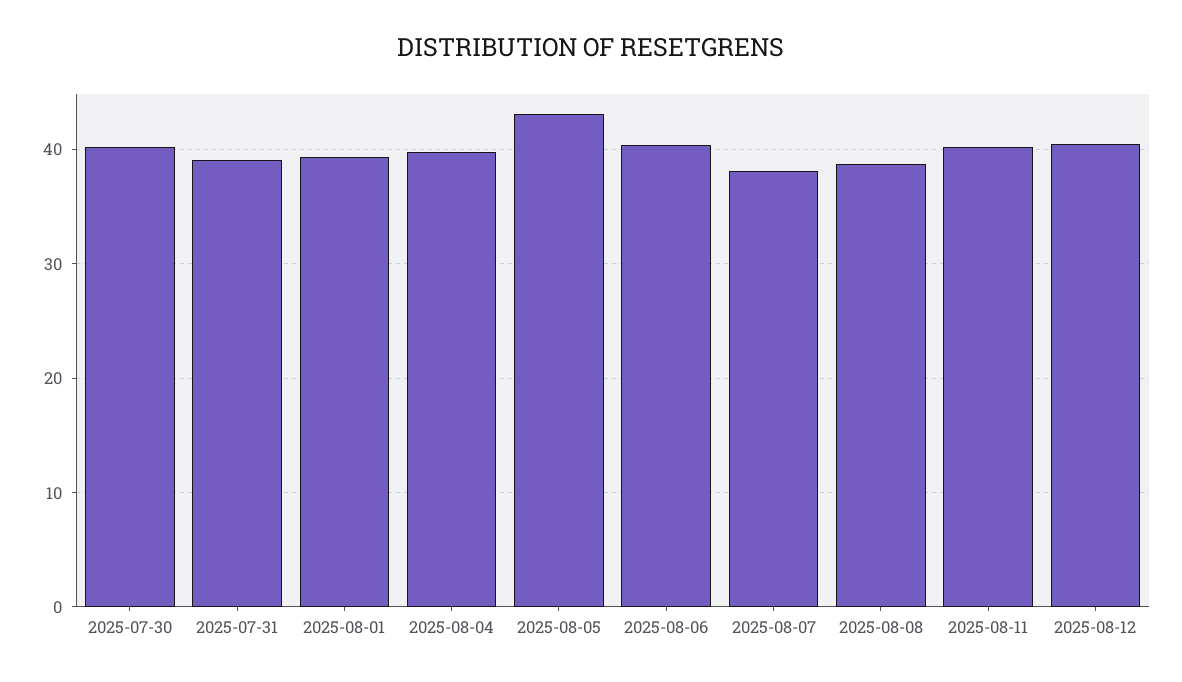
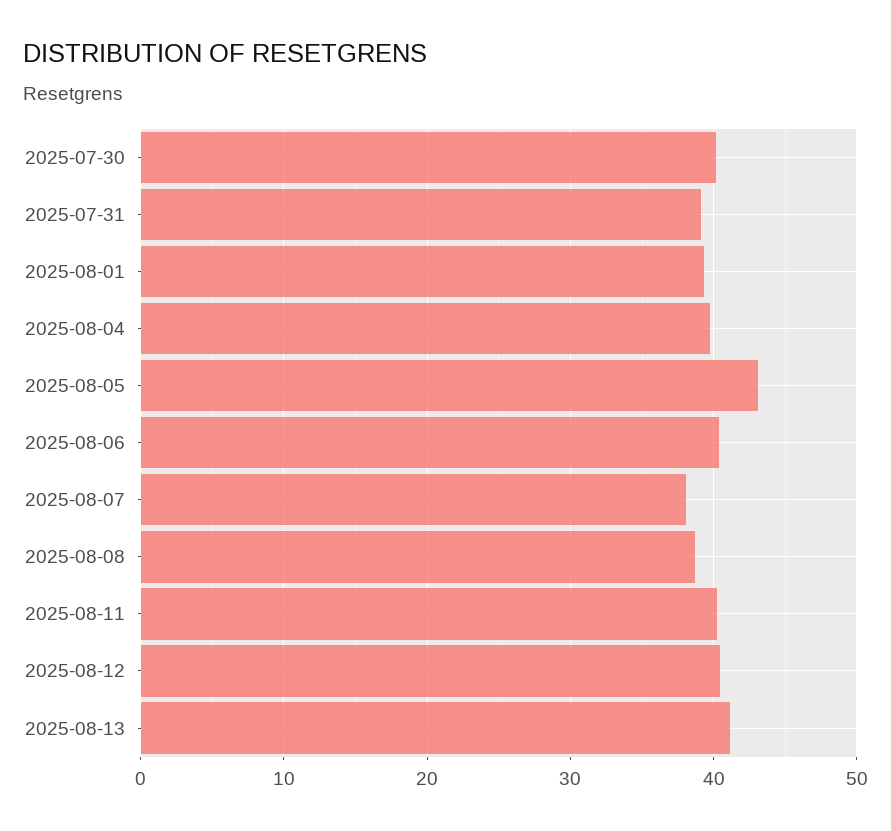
2025-08-13: none -> 41

